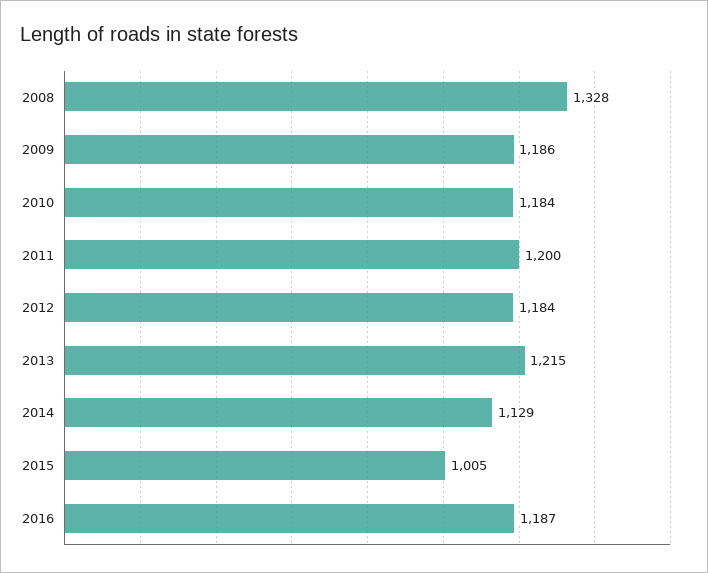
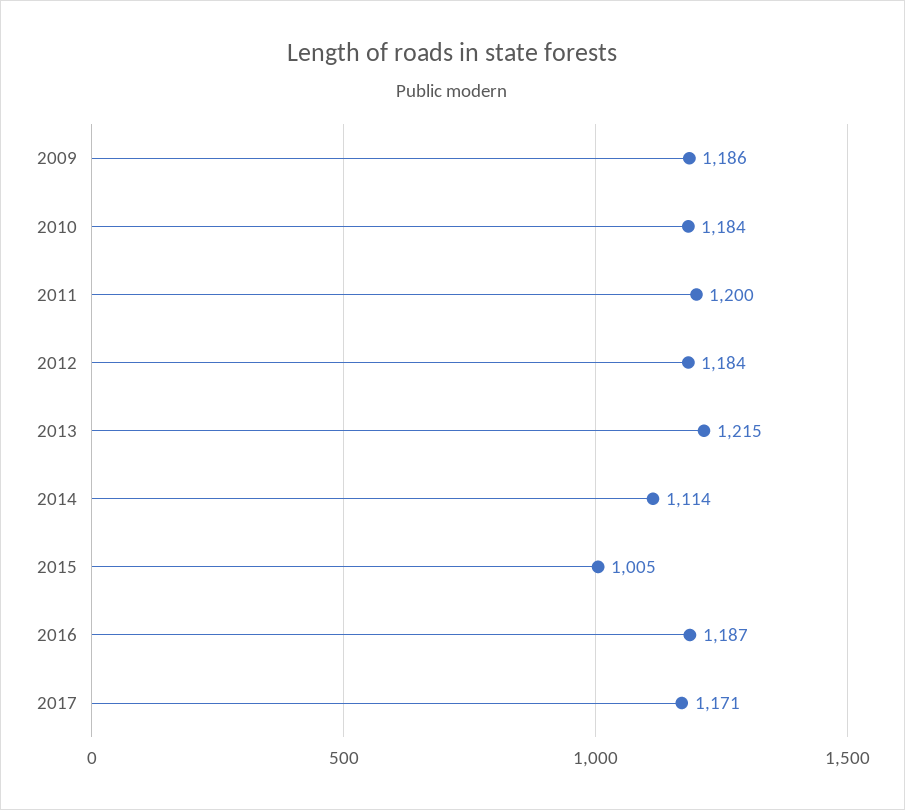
2008: 1328 -> none
2014: 1129 -> 1114
2017: none -> 1171

